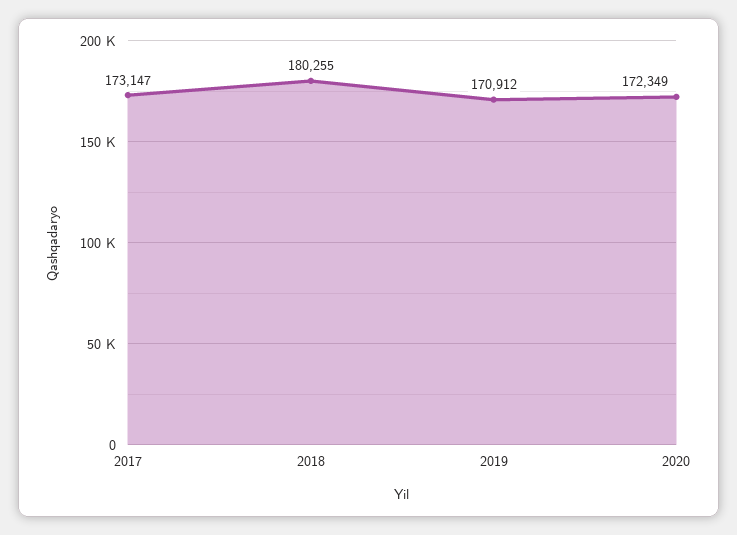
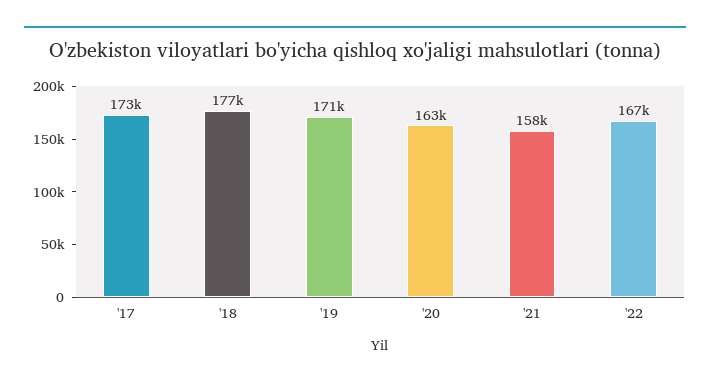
2018: 180255 -> 177000
2020: 172349 -> 163000
'21: none -> 158000
'22: none -> 167000

